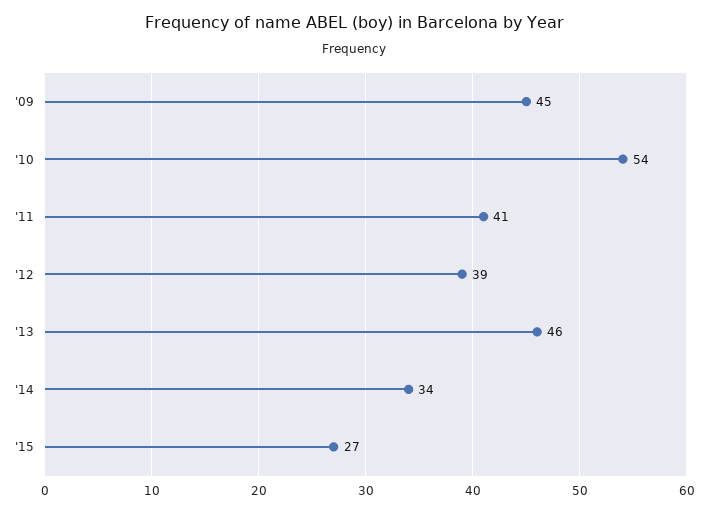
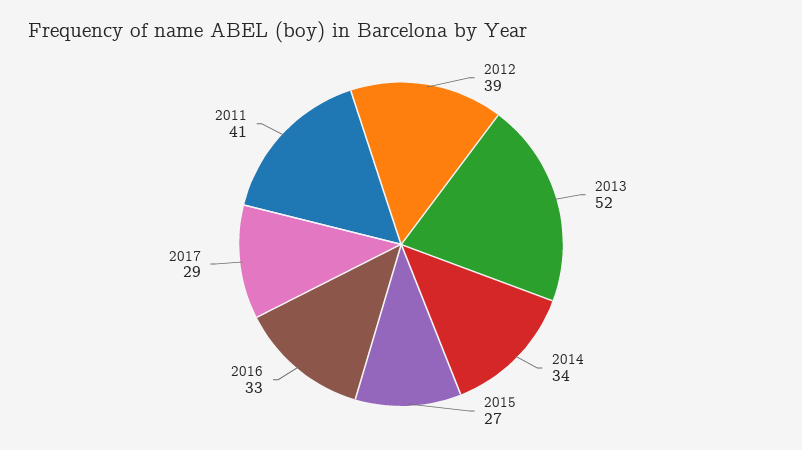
'09: 45 -> none
'10: 54 -> none
'13: 46 -> 52
2016: none -> 33
2017: none -> 29

